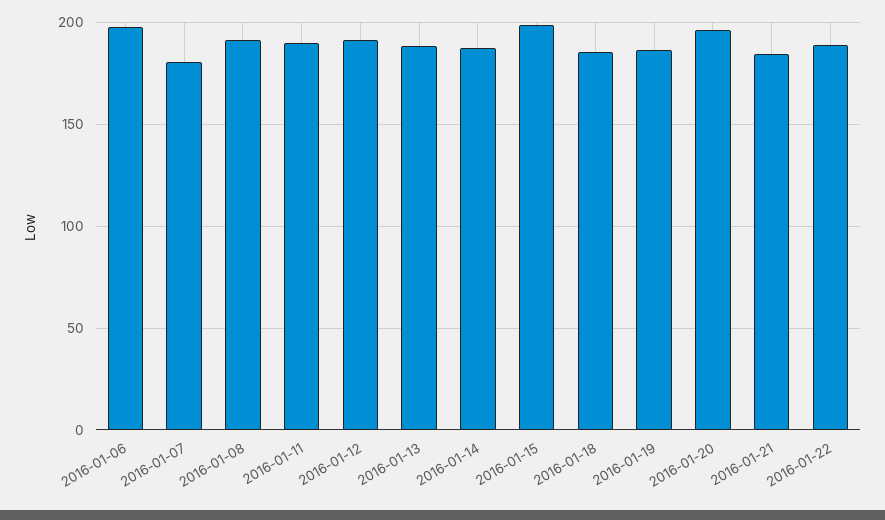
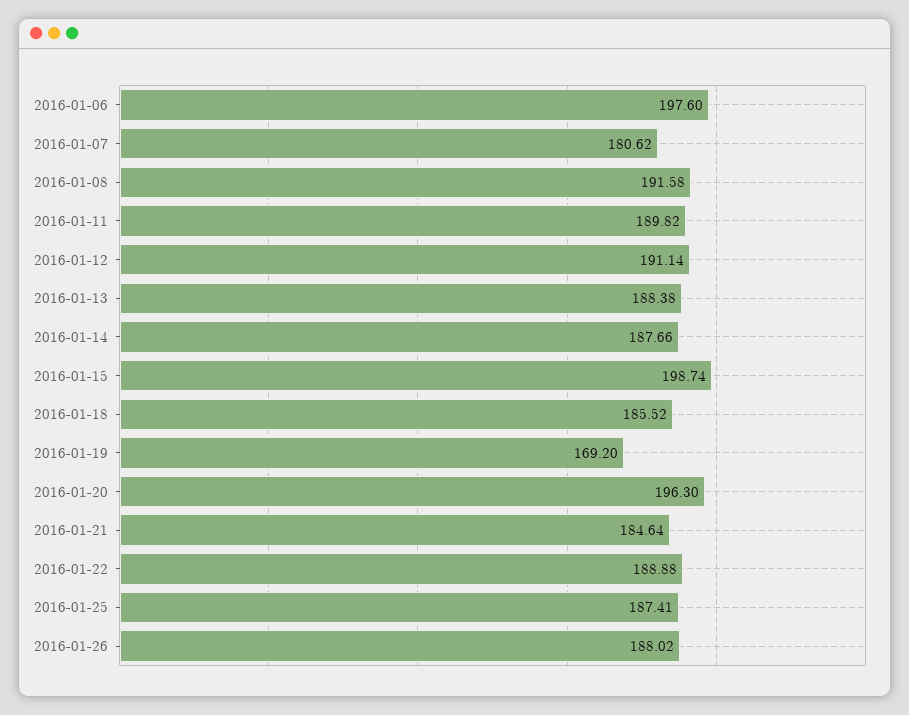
2016-01-19: 185 -> 169.2
2016-01-25: none -> 187.41
2016-01-26: none -> 188.02

